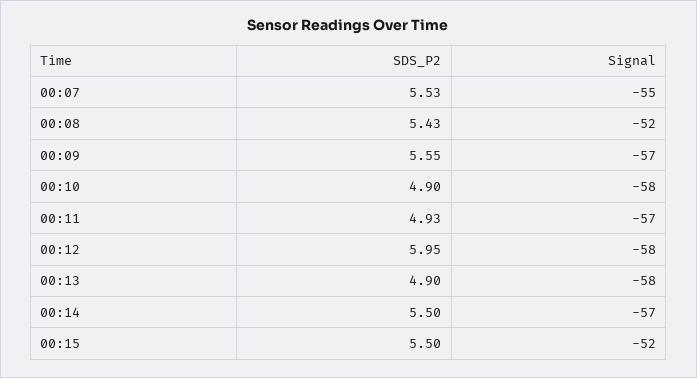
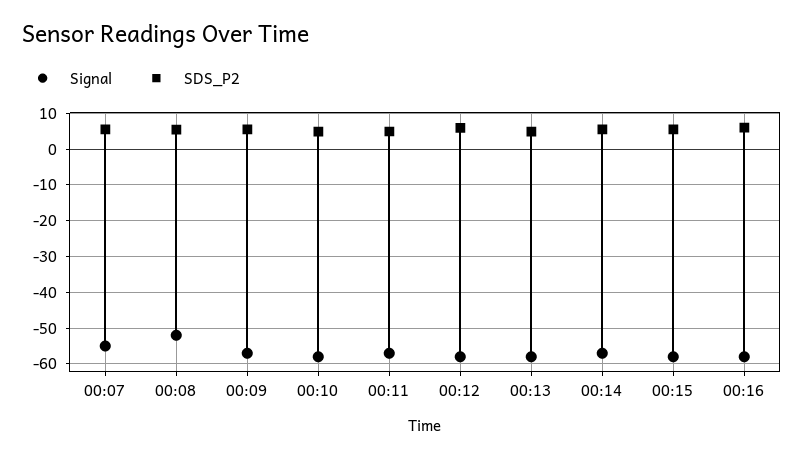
Signal, 00:15: -52 -> -58
Signal, 00:16: none -> -58
SDS_P2, 00:16: none -> 6

